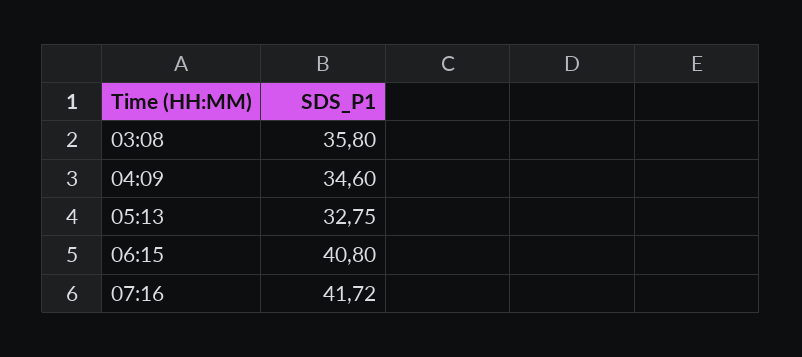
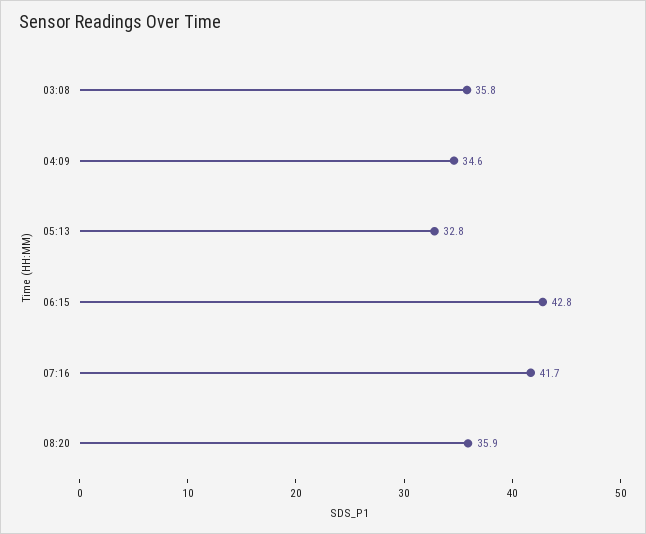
06:15: 40.8 -> 42.8
08:20: none -> 35.9

